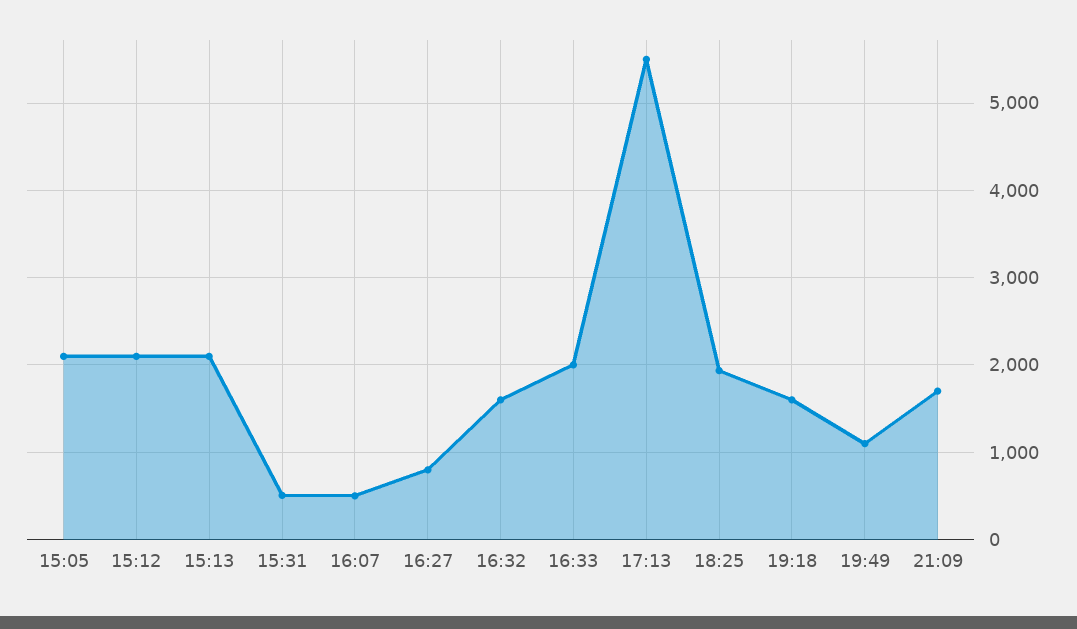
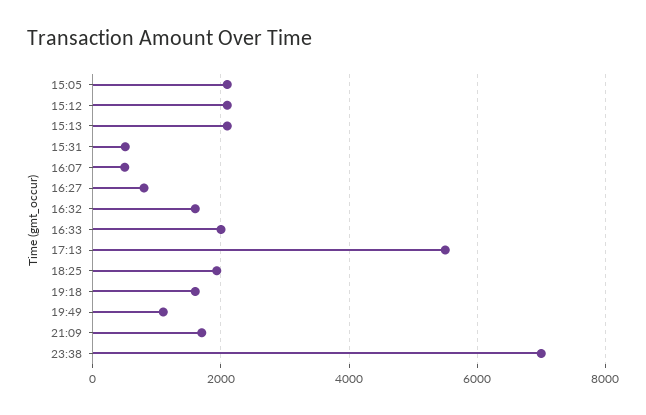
23:38: none -> 7000

